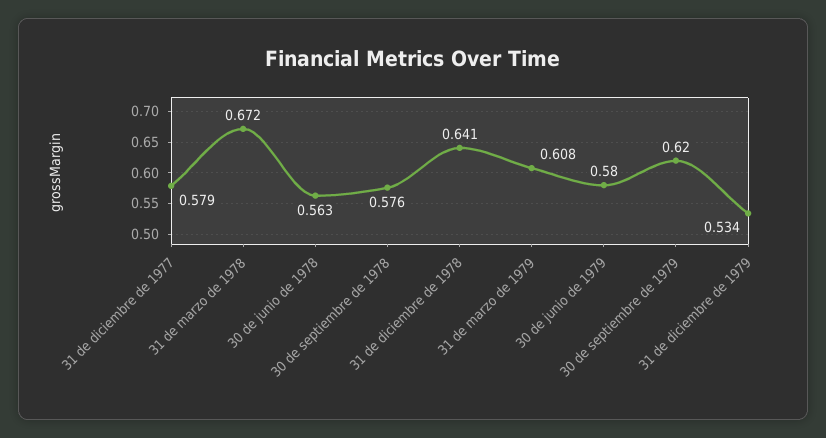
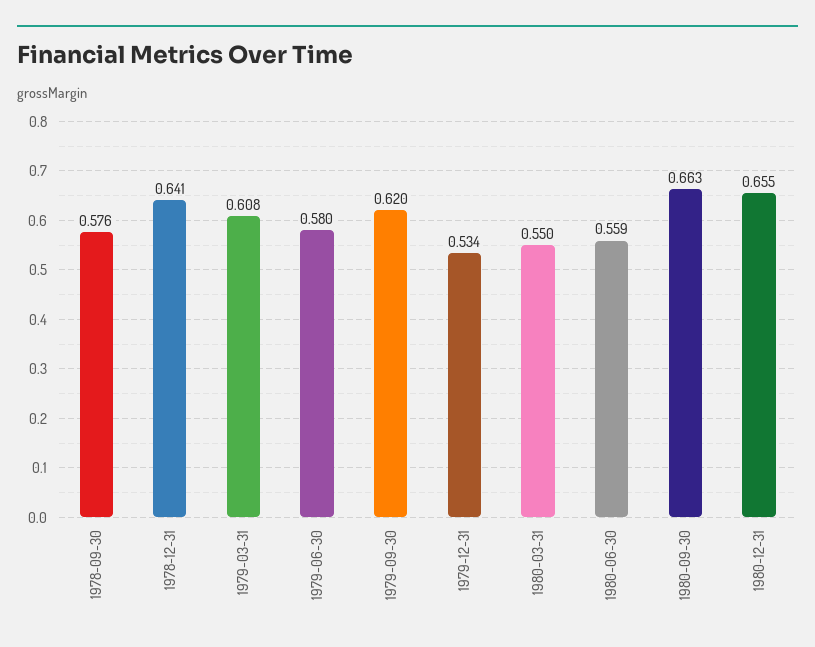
31 de diciembre de 1977: 0.579 -> none
31 de marzo de 1978: 0.672 -> none
30 de junio de 1978: 0.563 -> none
1980-03-31: none -> 0.55
1980-06-30: none -> 0.559
1980-09-30: none -> 0.663
1980-12-31: none -> 0.655

